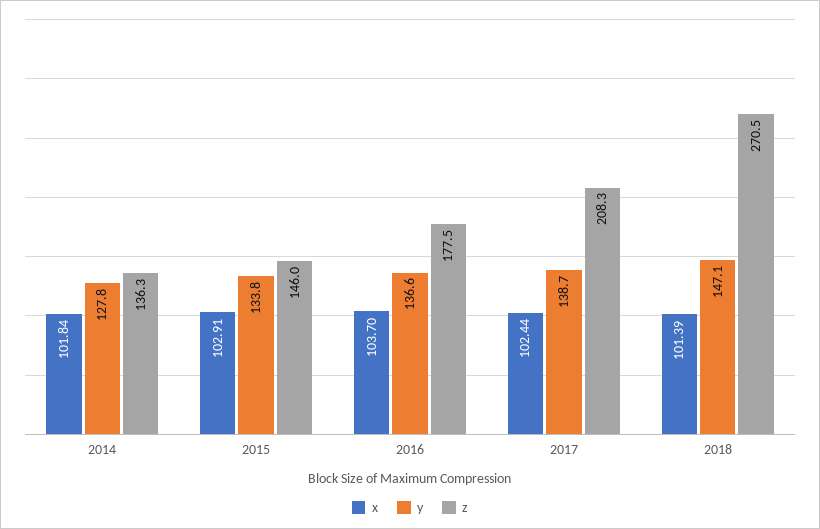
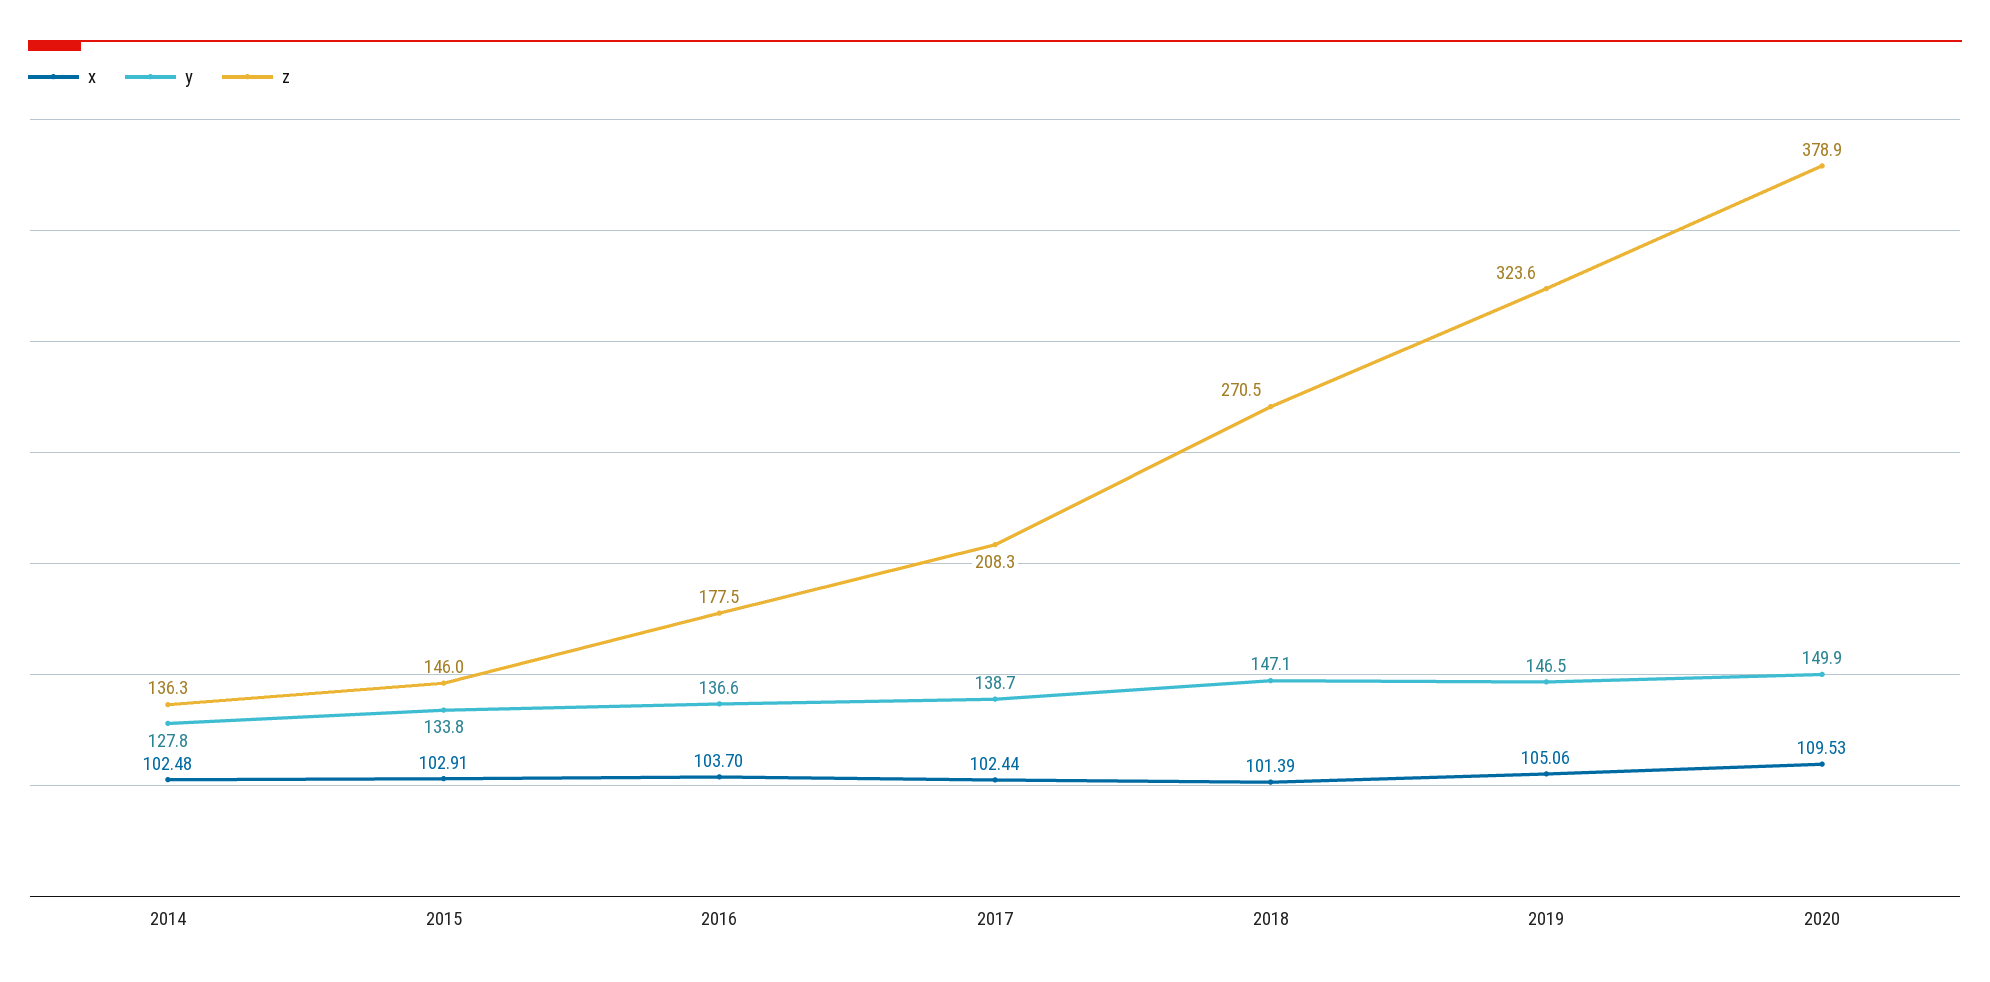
x, 2014: 101.84 -> 102.48
x, 2019: none -> 105.06
y, 2019: none -> 146.5
z, 2019: none -> 323.6
x, 2020: none -> 109.53
y, 2020: none -> 149.9
z, 2020: none -> 378.9

